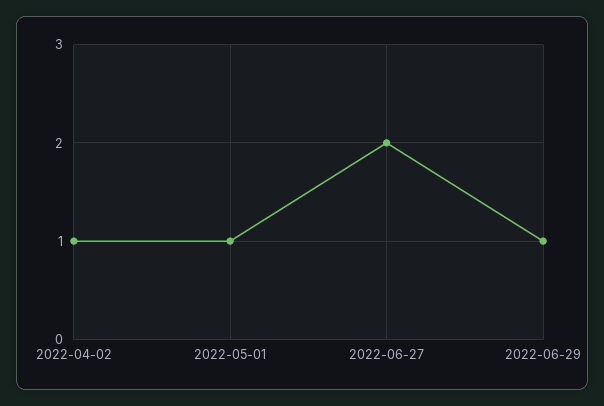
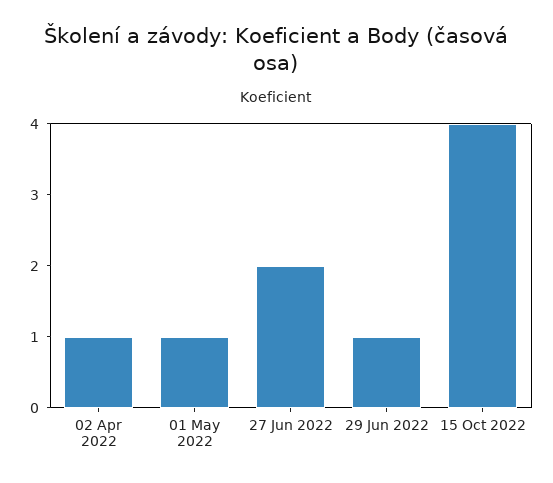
15 Oct 2022: none -> 4

